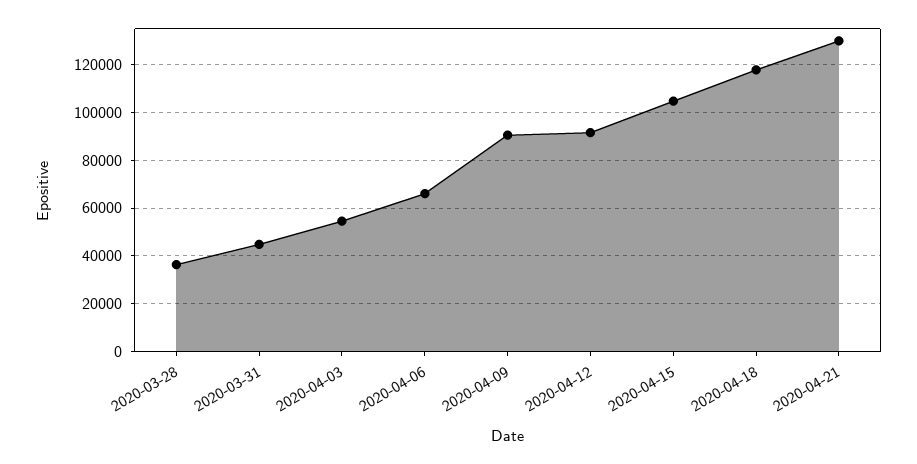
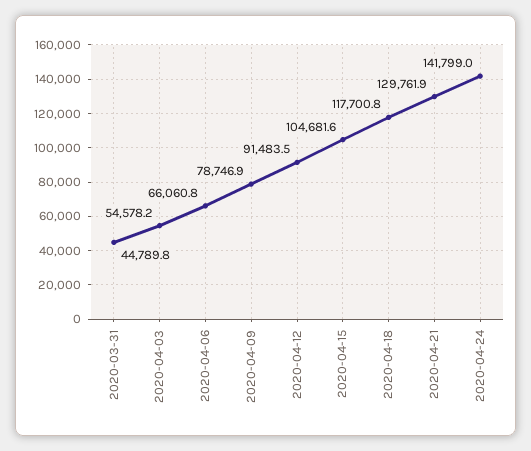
2020-03-28: 35000 -> none
2020-04-09: 90000 -> 78746.9
2020-04-24: none -> 141799

